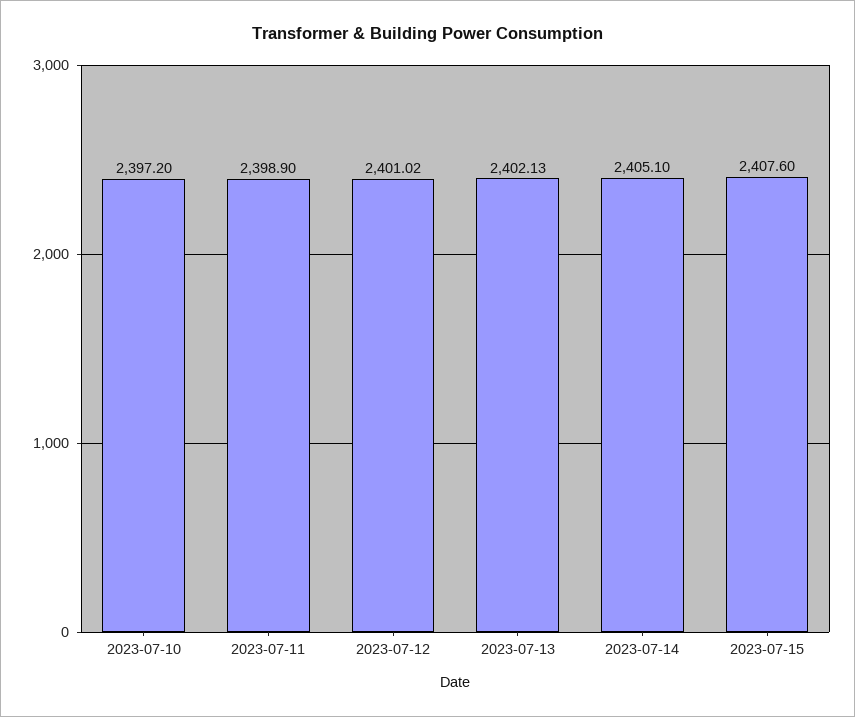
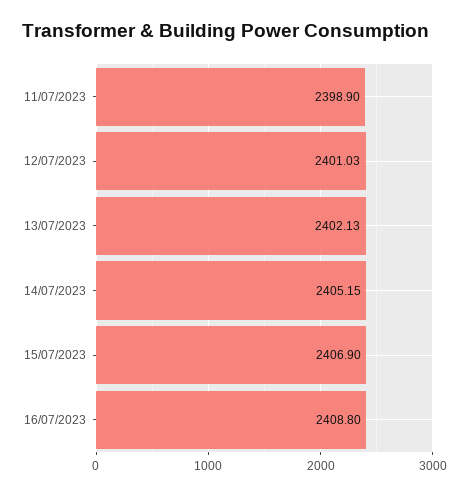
2023-07-10: 2397.2 -> none
2023-07-12: 2401.02 -> 2401.03
2023-07-14: 2405.1 -> 2405.15
2023-07-15: 2407.6 -> 2406.9
16/07/2023: none -> 2408.8

